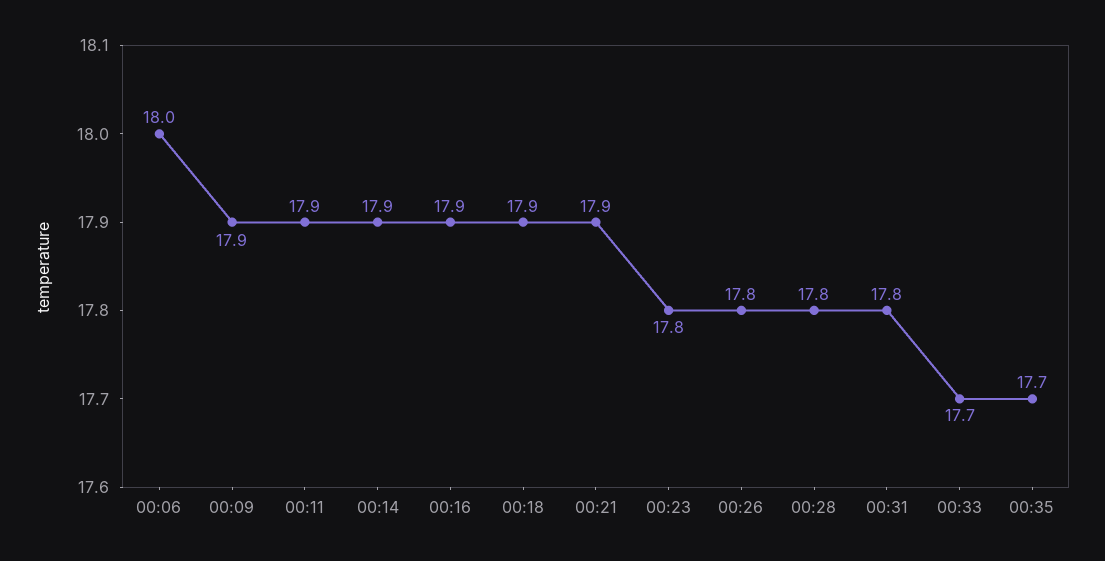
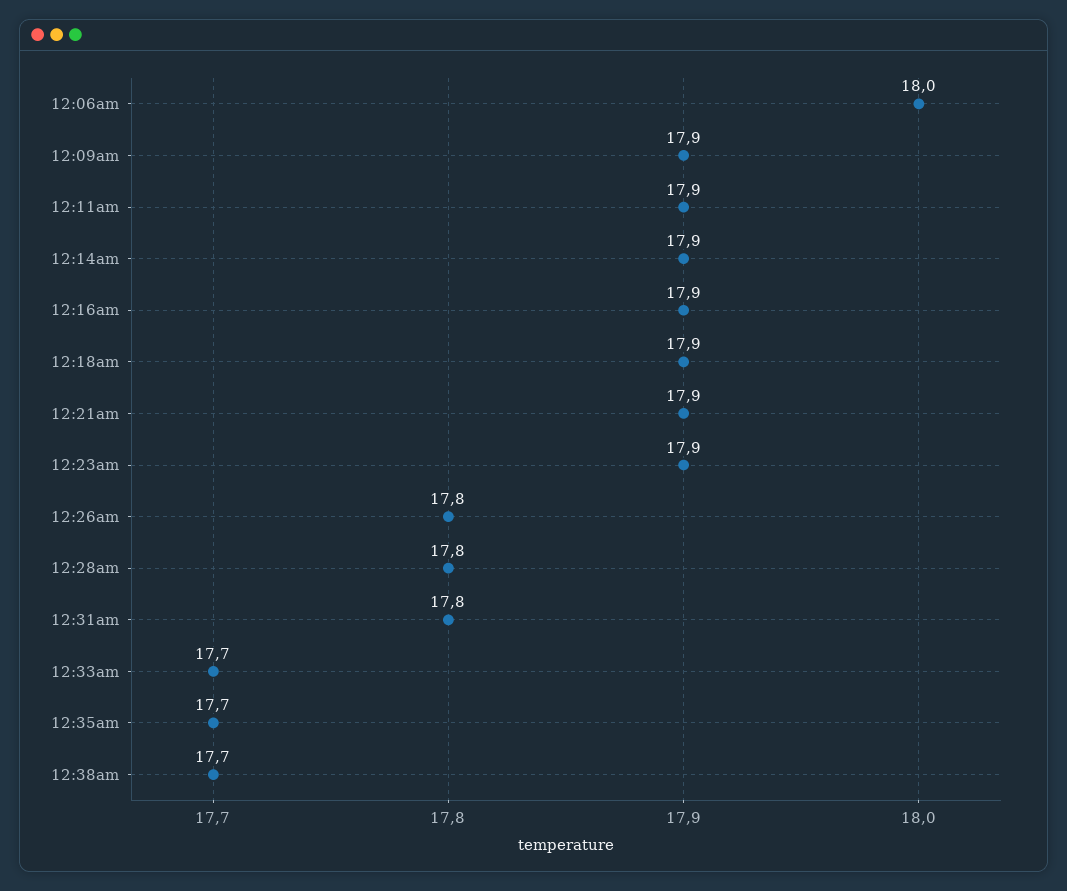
00:23: 17.8 -> 17.9
12:38am: none -> 17.7

